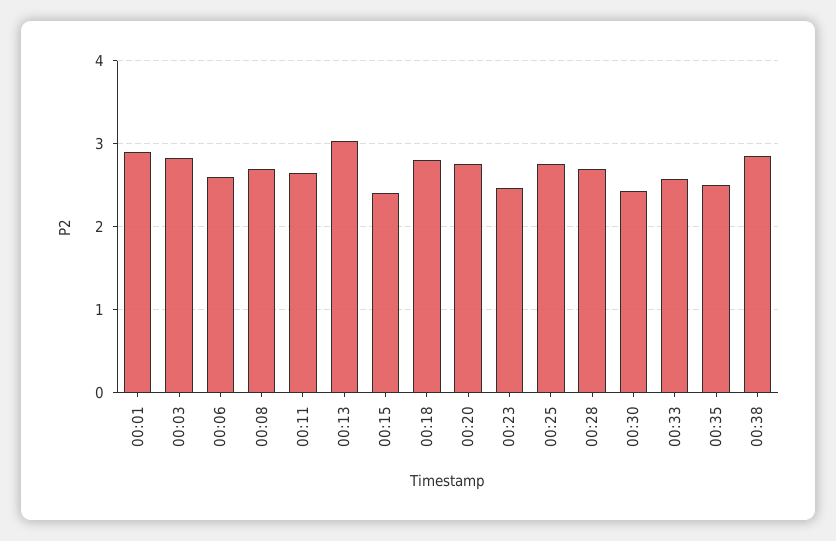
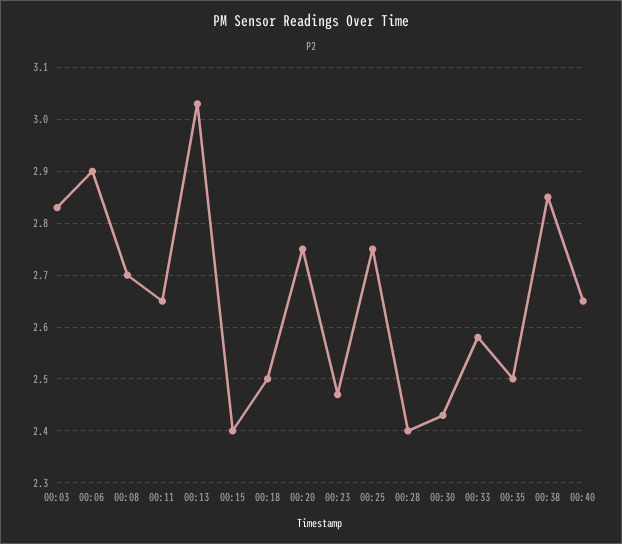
00:01: 2.9 -> none
00:06: 2.6 -> 2.9
00:18: 2.8 -> 2.5
00:28: 2.7 -> 2.4
00:40: none -> 2.65

